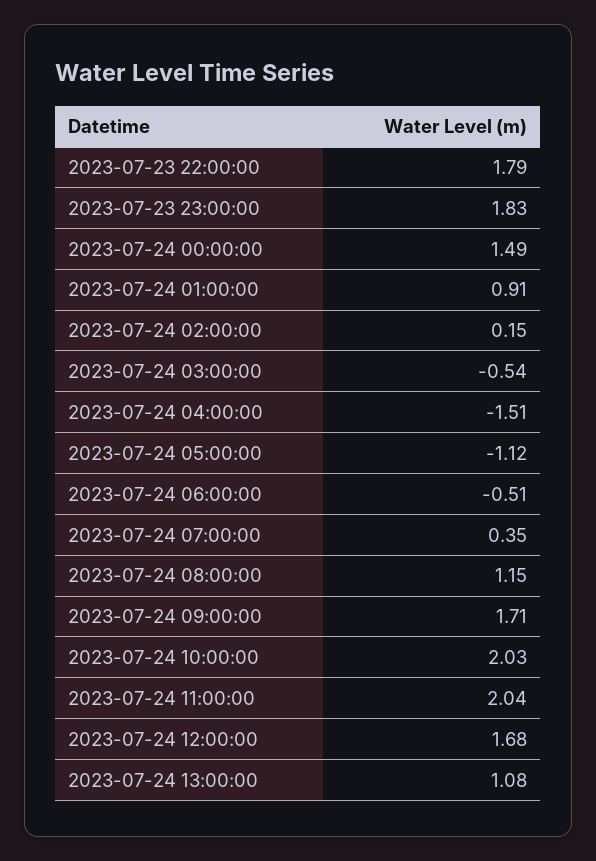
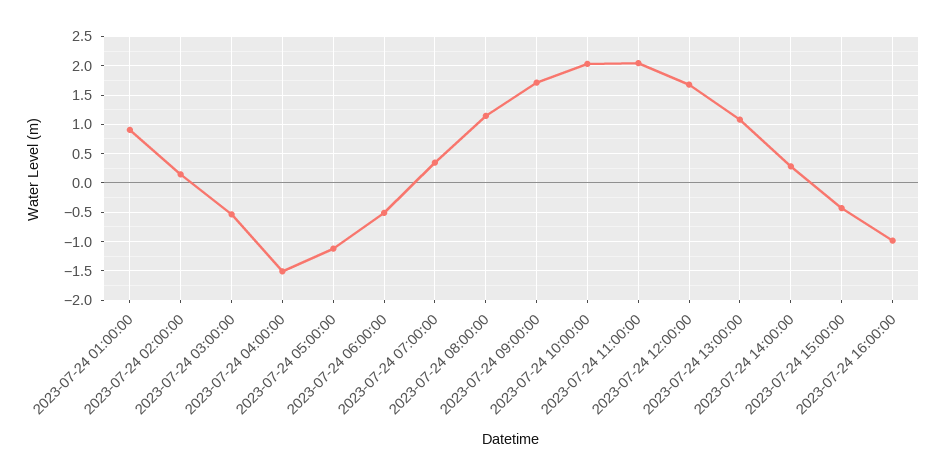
2023-07-23 22:00:00: 1.79 -> none
2023-07-23 23:00:00: 1.83 -> none
2023-07-24 00:00:00: 1.49 -> none
2023-07-24 14:00:00: none -> 0.25
2023-07-24 15:00:00: none -> -0.5
2023-07-24 16:00:00: none -> -1

